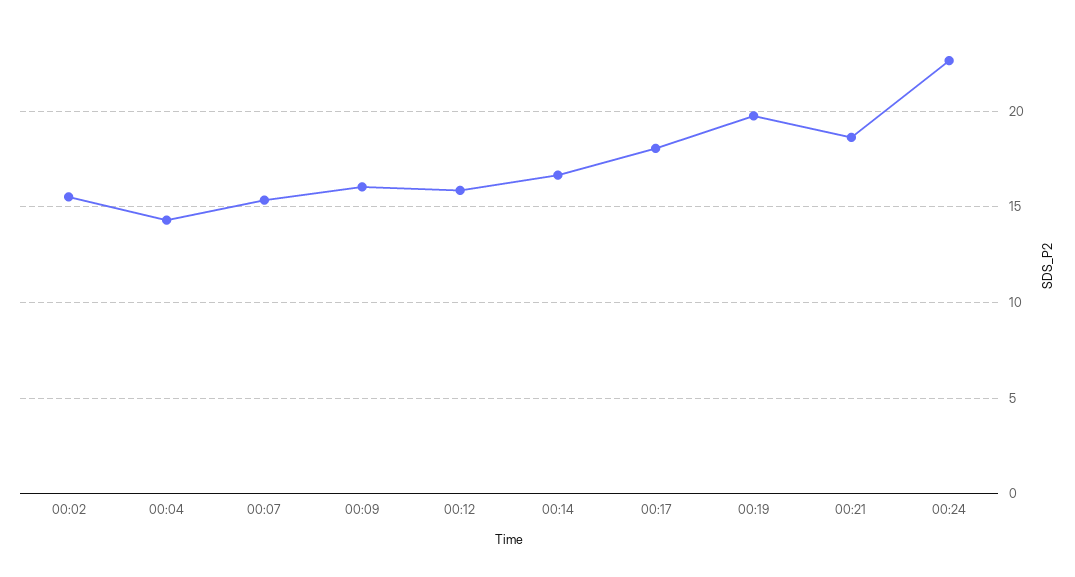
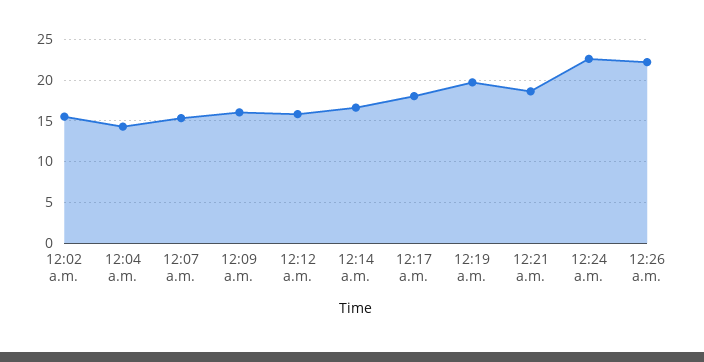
12:26 a.m.: none -> 22

